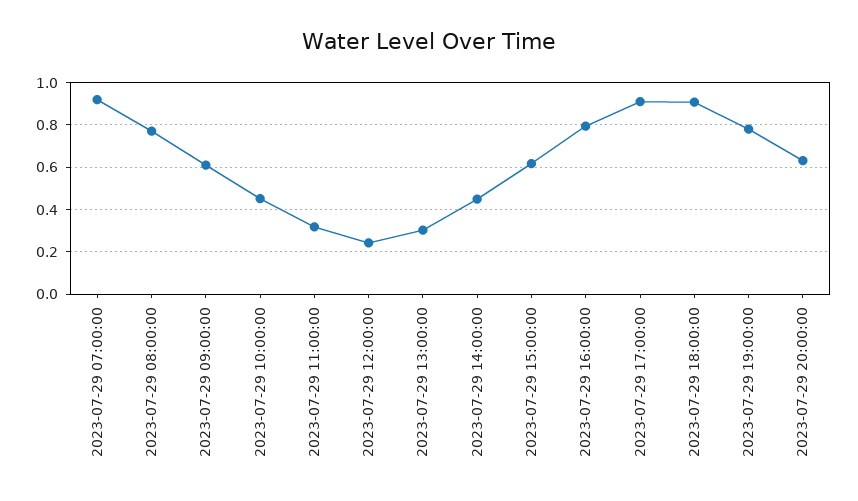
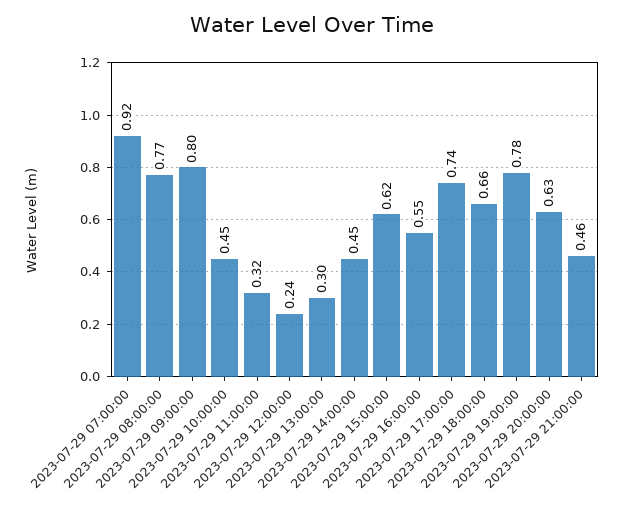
2023-07-29 09:00:00: 0.6 -> 0.8
2023-07-29 16:00:00: 0.8 -> 0.55
2023-07-29 17:00:00: 0.9 -> 0.74
2023-07-29 18:00:00: 0.9 -> 0.66
2023-07-29 21:00:00: none -> 0.46

